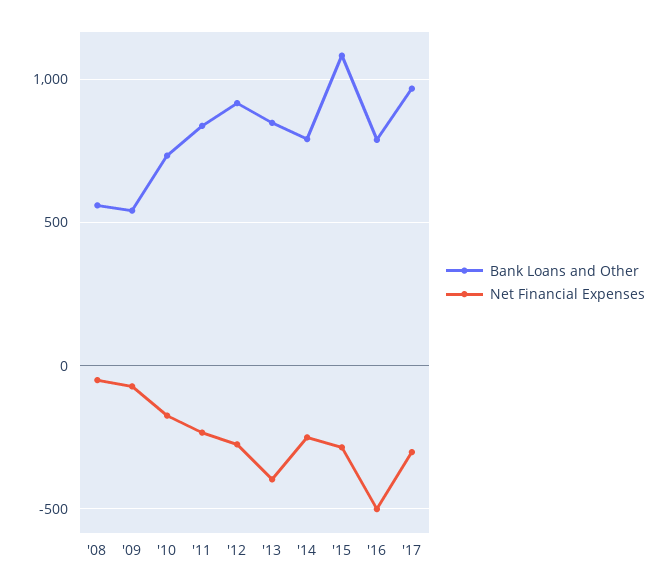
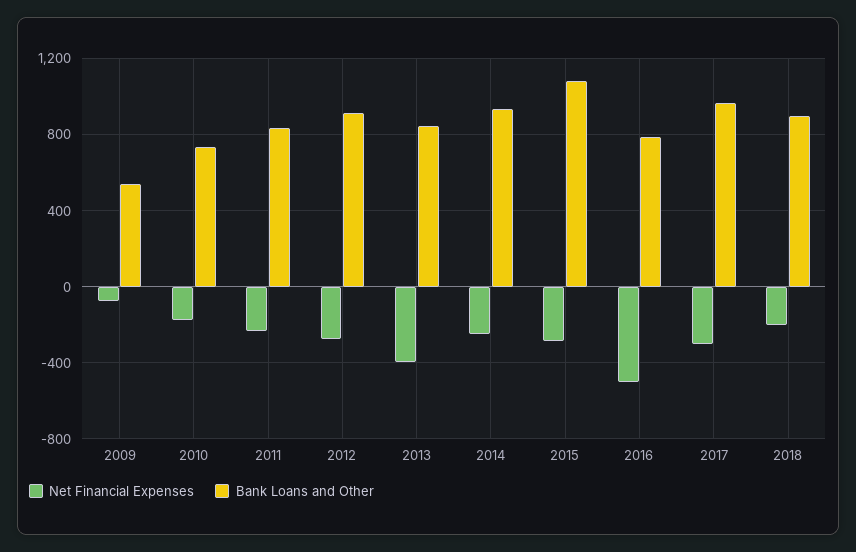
Bank Loans and Other, '08: 550 -> none
Net Financial Expenses, '08: -50 -> none
Bank Loans and Other, '14: 800 -> 950
Net Financial Expenses, 2018: none -> -200
Bank Loans and Other, 2018: none -> 900

